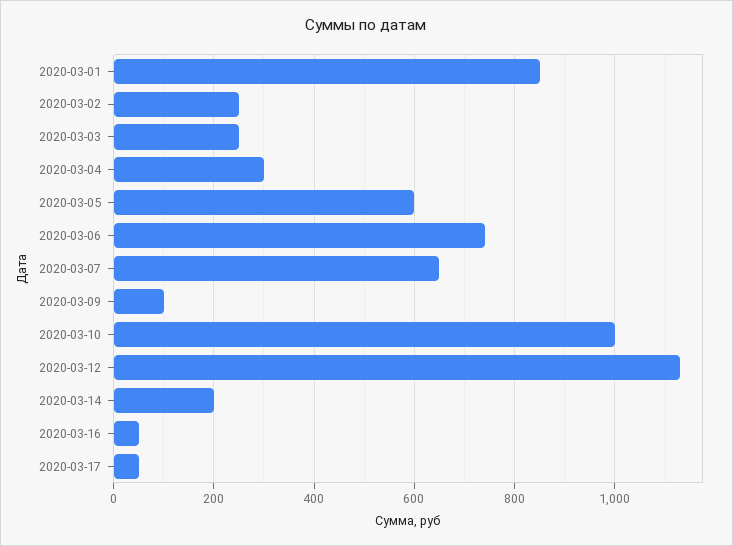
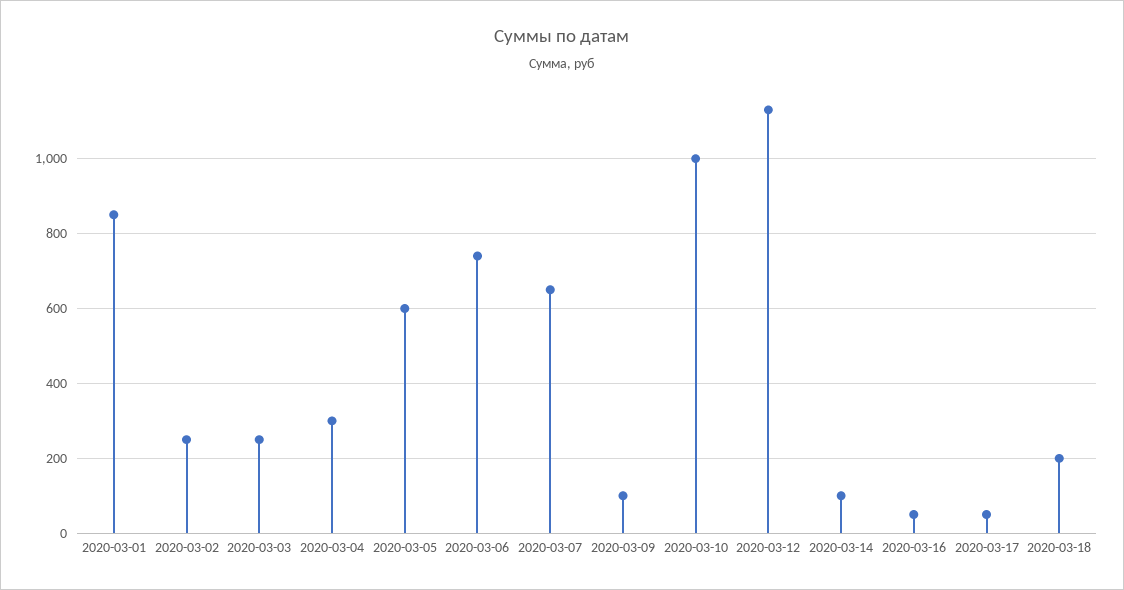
2020-03-14: 200 -> 100
2020-03-18: none -> 200

